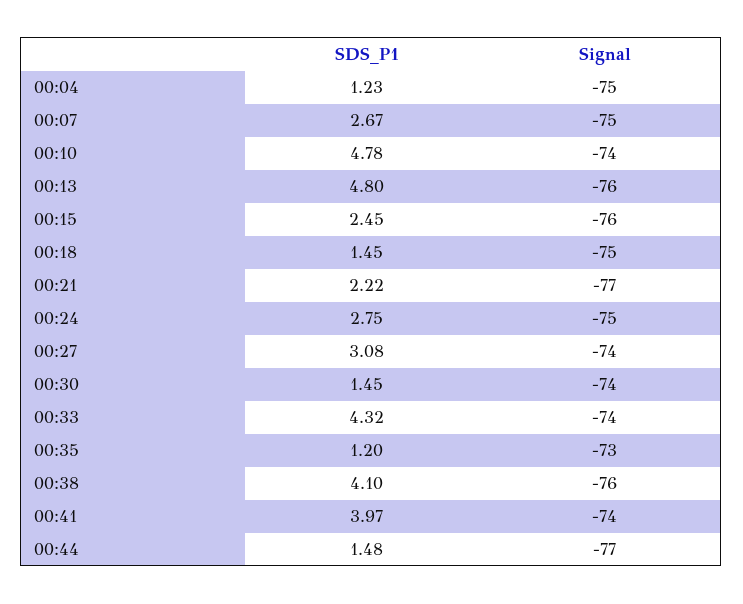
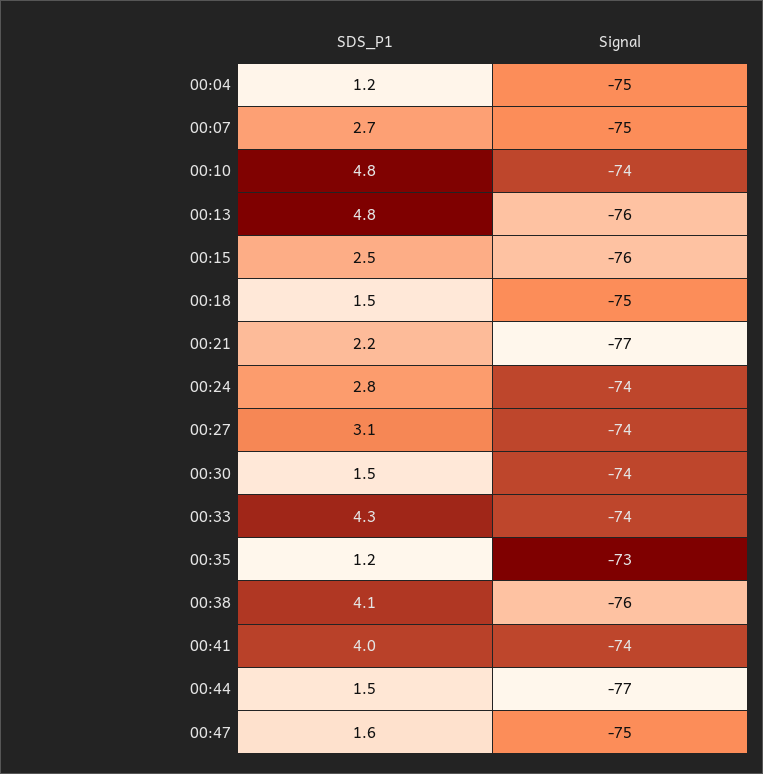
Signal, 00:24: -75 -> -74
SDS_P1, 00:47: none -> 1.6
Signal, 00:47: none -> -75

